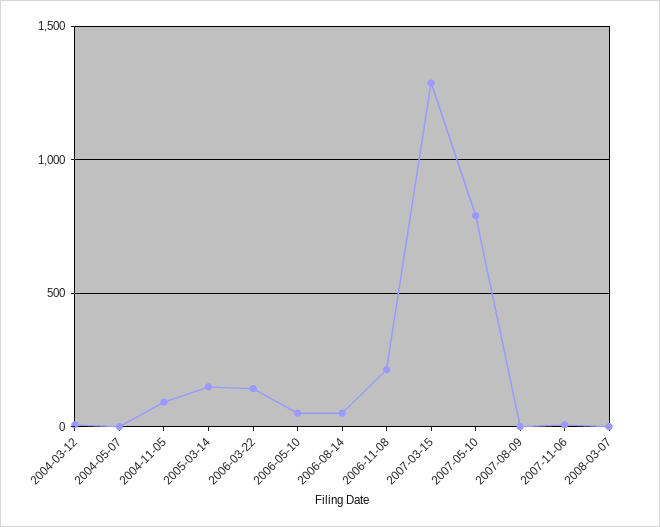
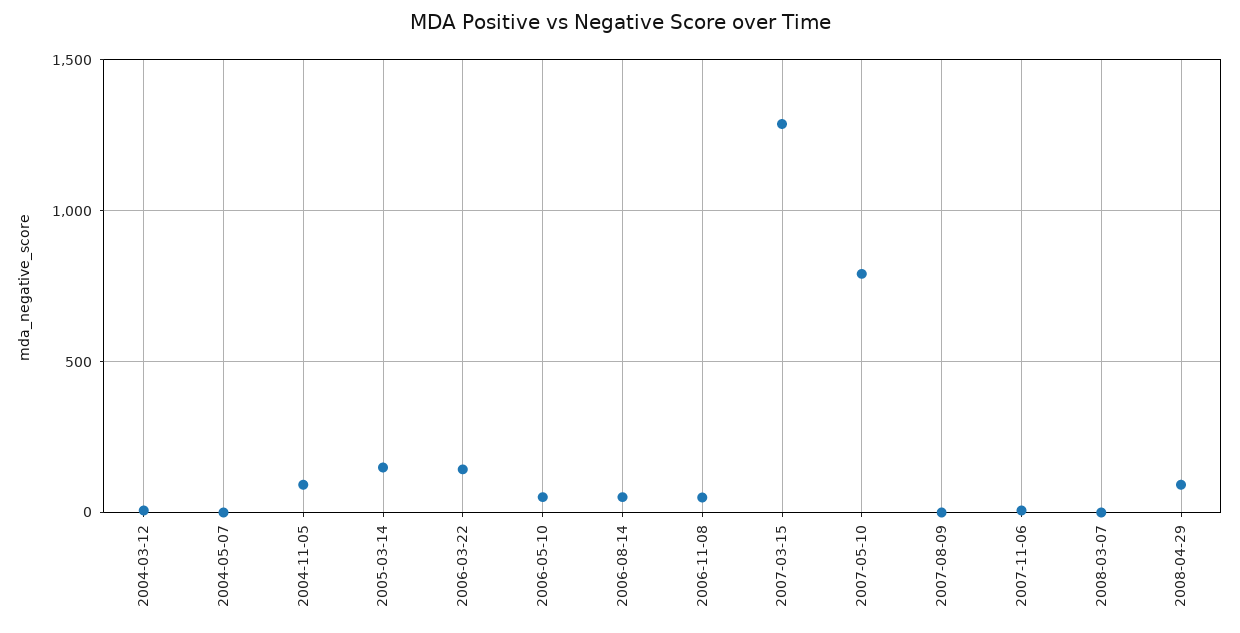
2006-11-08: 200 -> 50
2008-04-29: none -> 100

